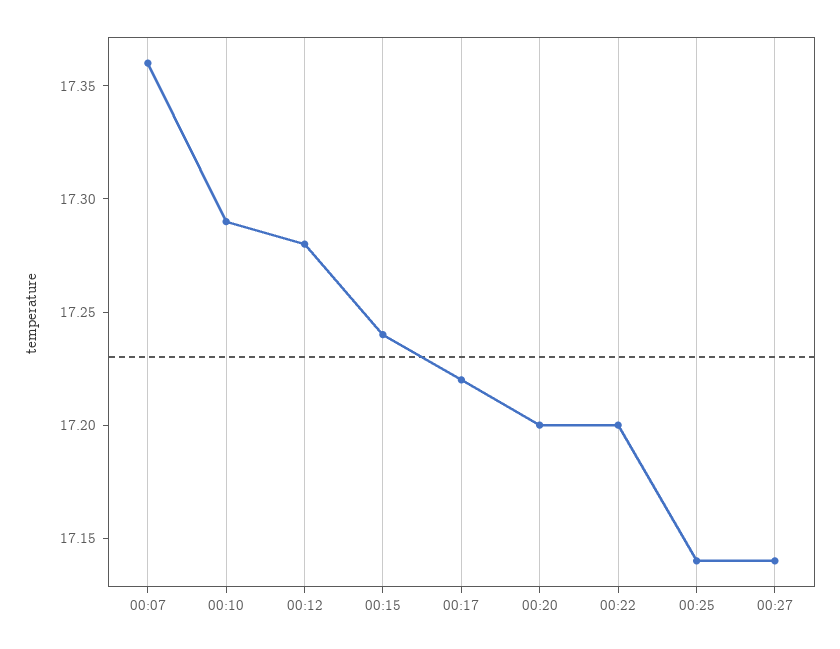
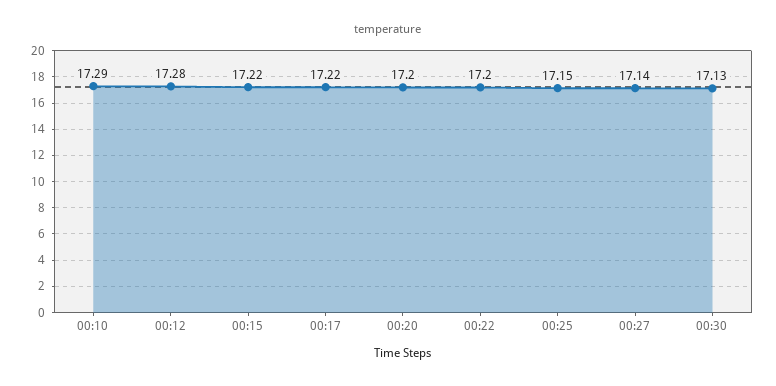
00:07: 17.36 -> none
00:15: 17.24 -> 17.22
00:25: 17.14 -> 17.15
00:30: none -> 17.13

